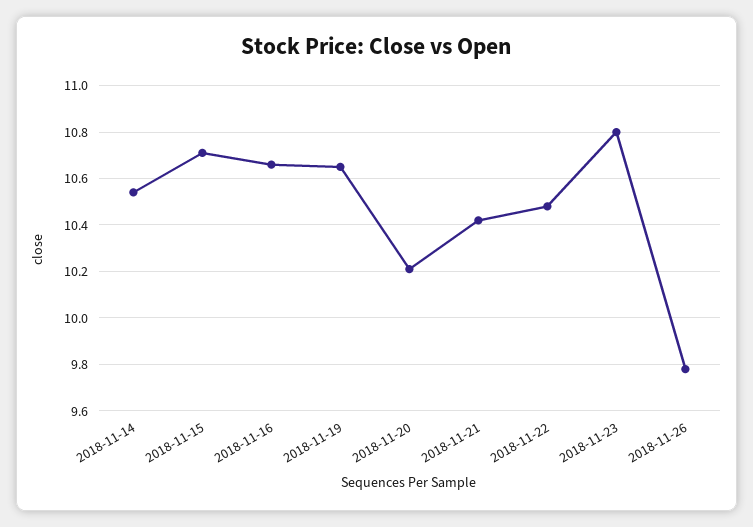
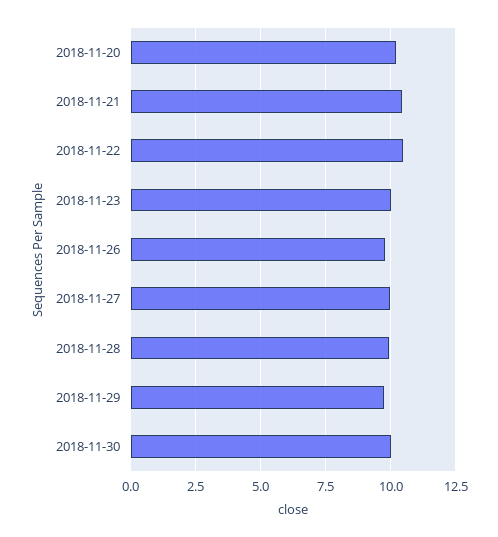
2018-11-14: 10.55 -> none
2018-11-15: 10.7 -> none
2018-11-16: 10.65 -> none
2018-11-19: 10.65 -> none
2018-11-23: 10.8 -> 10
2018-11-27: none -> 10
2018-11-28: none -> 10
2018-11-29: none -> 9.75
2018-11-30: none -> 10

